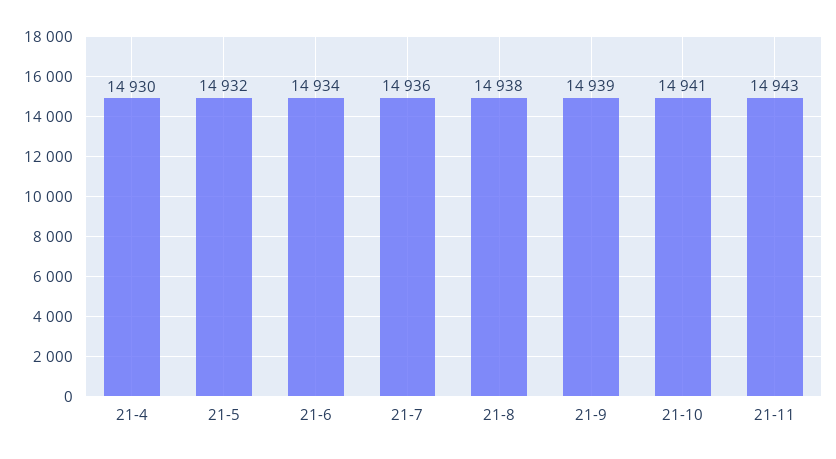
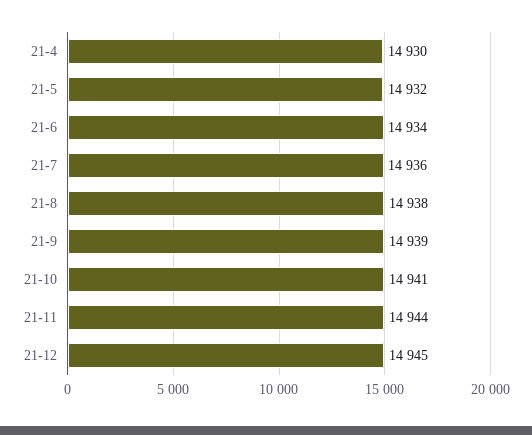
21-11: 14943 -> 14944
21-12: none -> 14945

